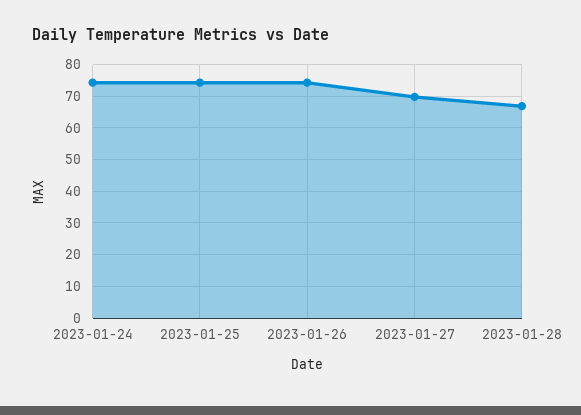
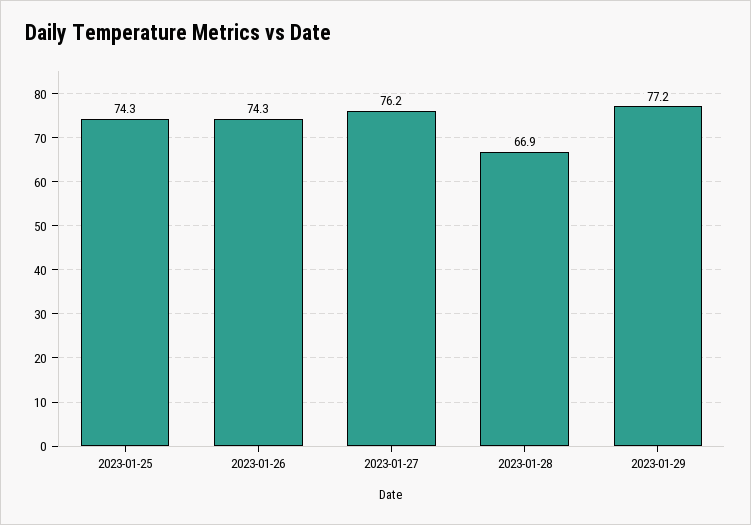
2023-01-24: 74 -> none
2023-01-27: 70 -> 76.2
2023-01-29: none -> 77.2

